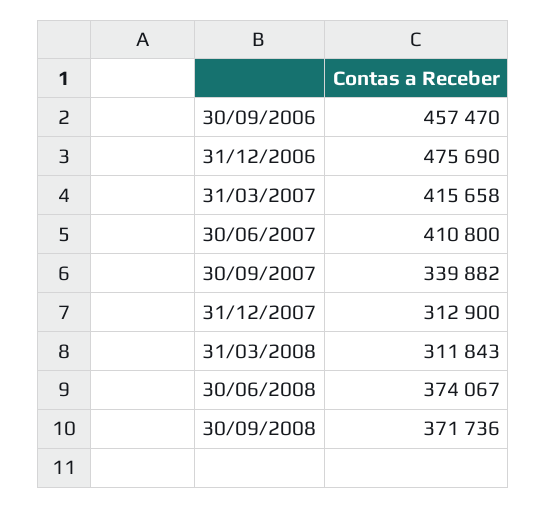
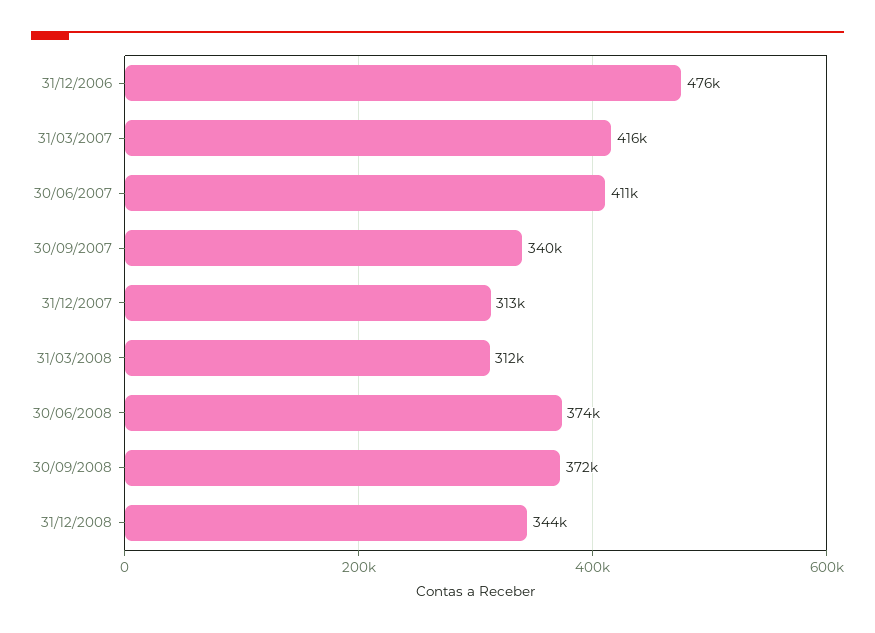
30/09/2006: 457470 -> none
31/12/2008: none -> 344000

